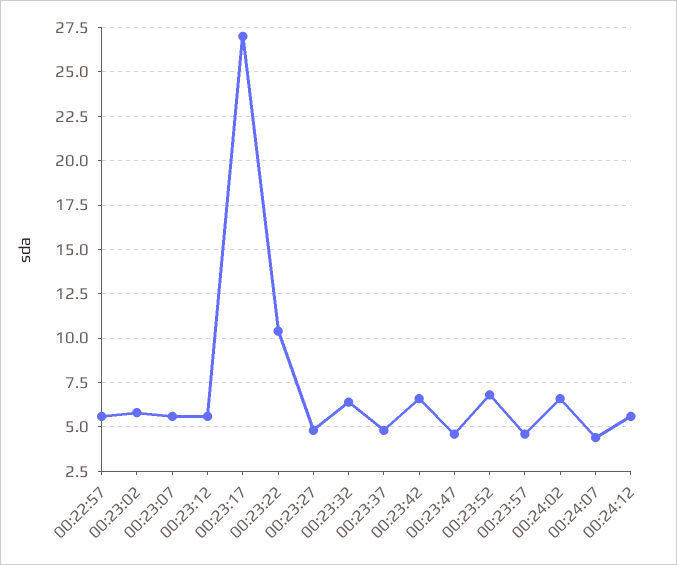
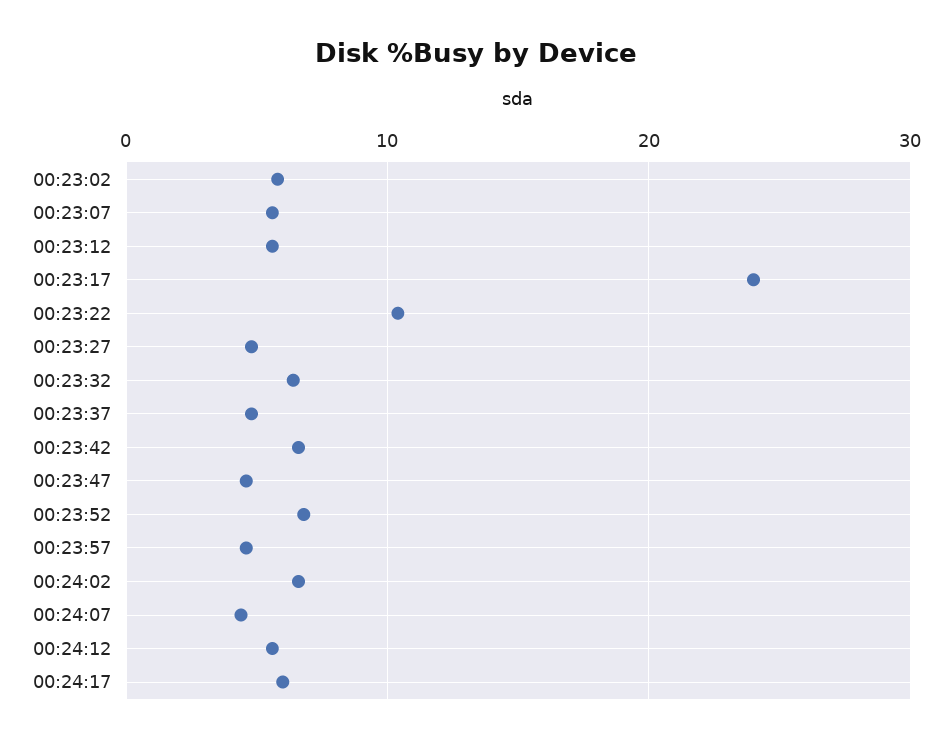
00:22:57: 5.5 -> none
00:23:17: 27 -> 24
00:24:17: none -> 6

